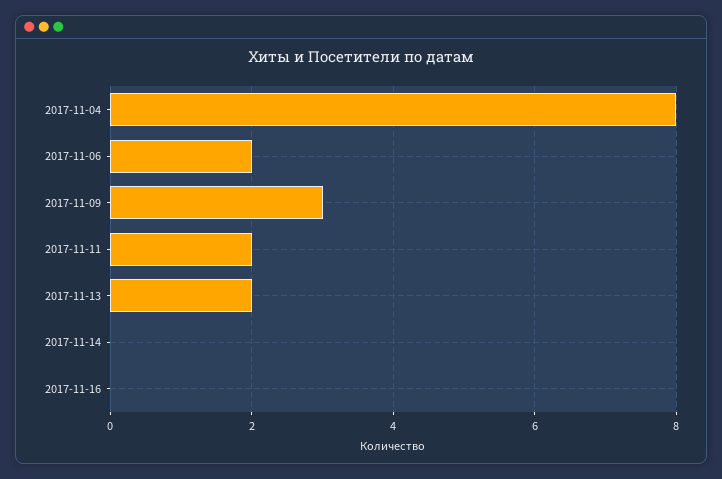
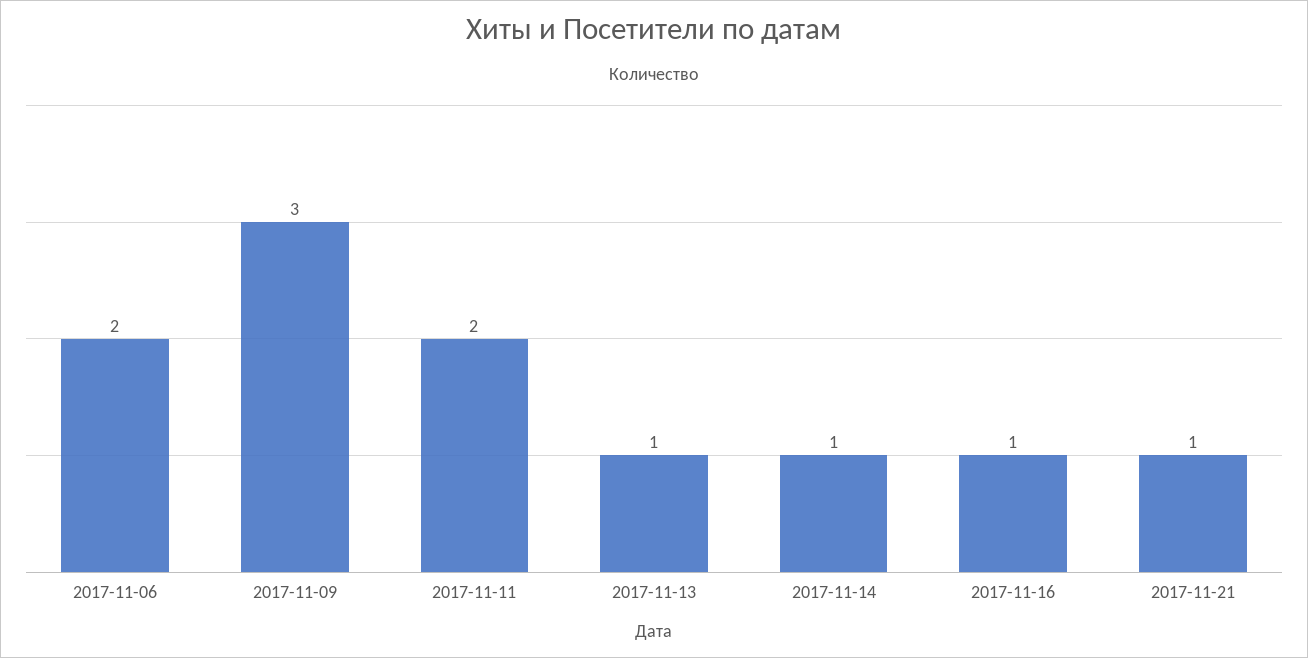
2017-11-04: 8 -> none
2017-11-13: 2 -> 1
2017-11-14: 0 -> 1
2017-11-16: 0 -> 1
2017-11-21: none -> 1

